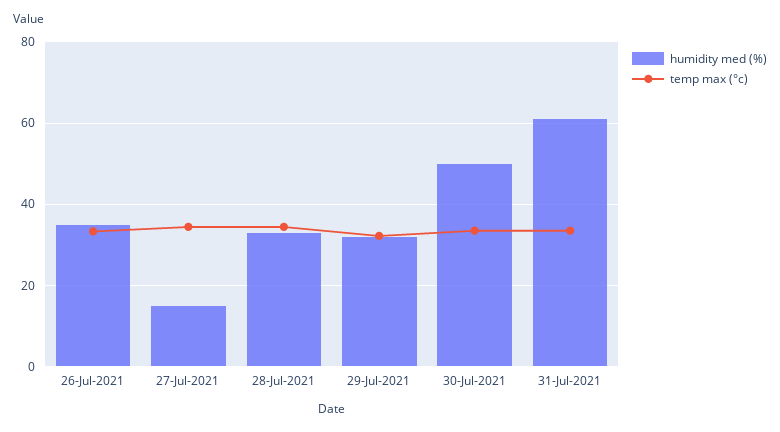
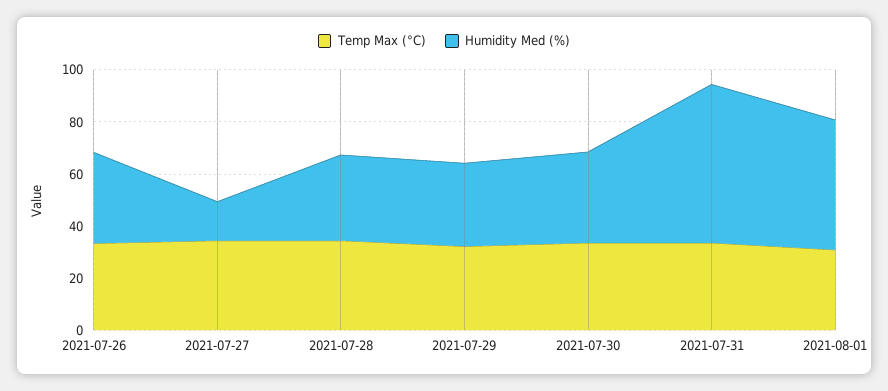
humidity med (%), 30-Jul-2021: 50 -> 35
temp max (°c), 2021-08-01: none -> 30
humidity med (%), 2021-08-01: none -> 50

